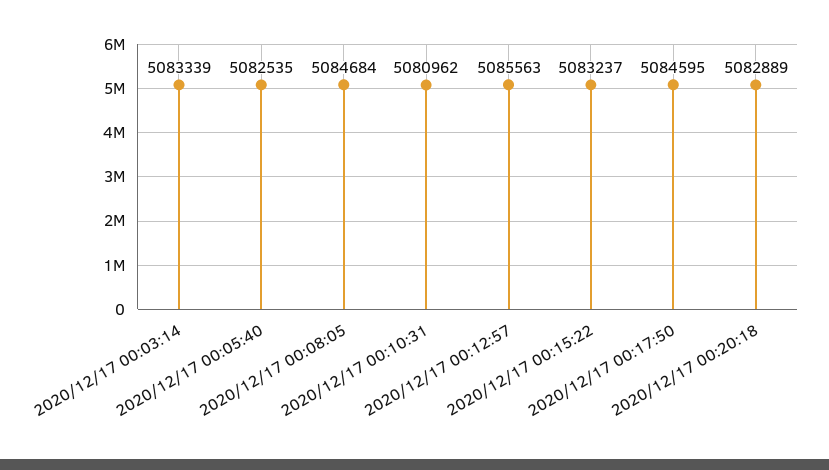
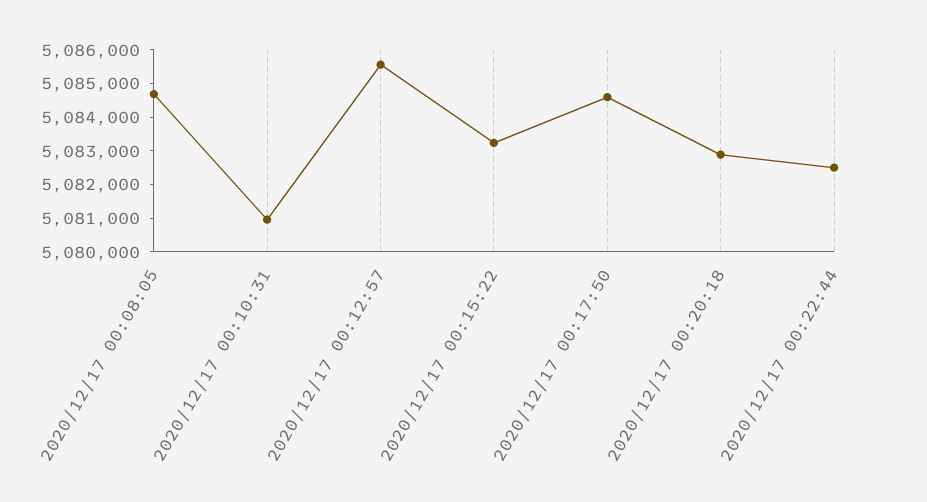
2020/12/17 00:03:14: 5083339 -> none
2020/12/17 00:05:40: 5082535 -> none
2020/12/17 00:22:44: none -> 5082500

